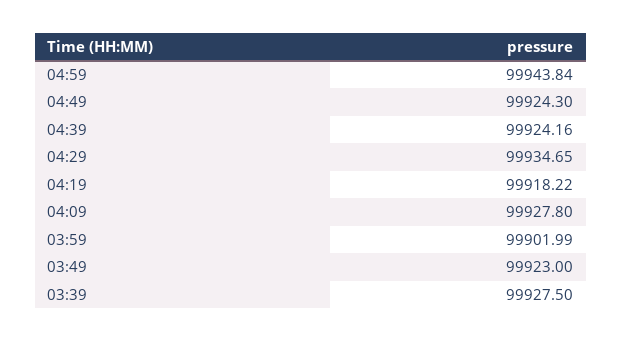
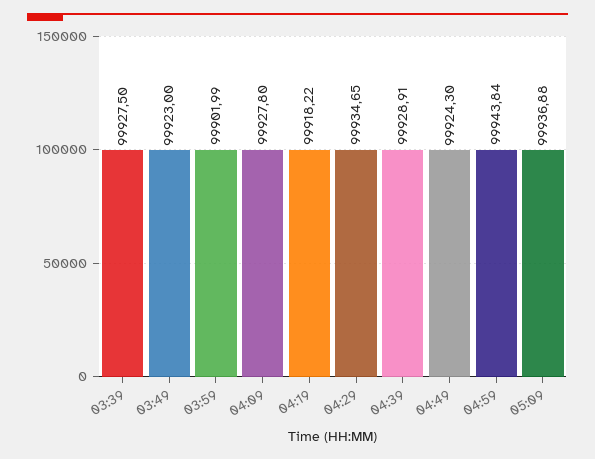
04:39: 99924.16 -> 99928.91
05:09: none -> 99936.88

